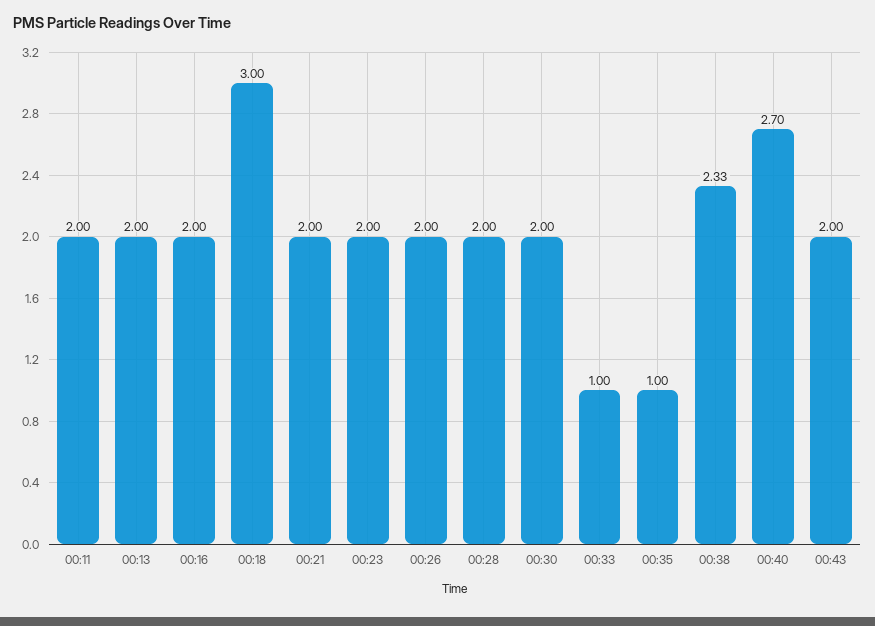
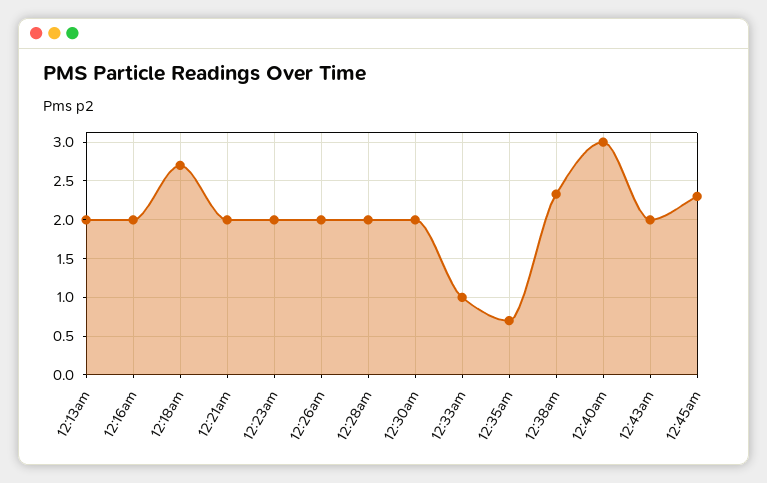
00:11: 2 -> none
00:18: 3 -> 2.7
00:35: 1 -> 0.7
00:40: 2.7 -> 3
12:45am: none -> 2.3

